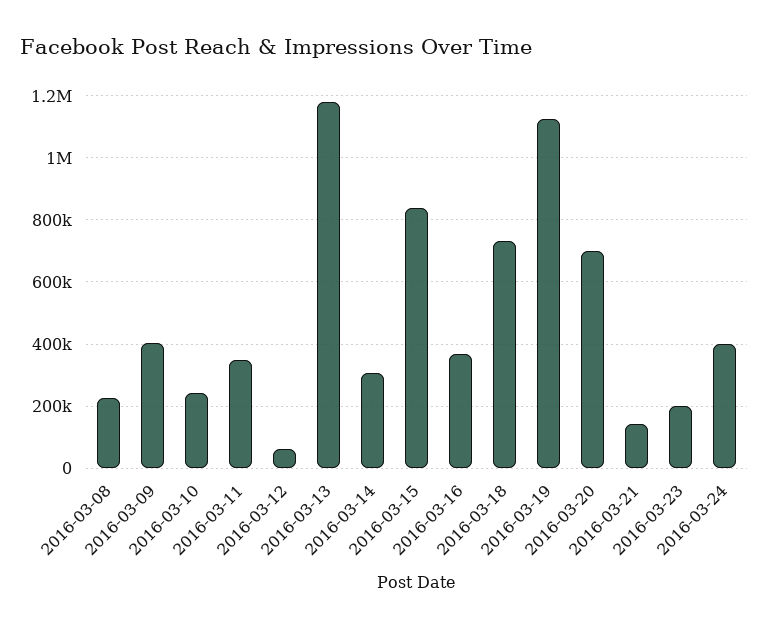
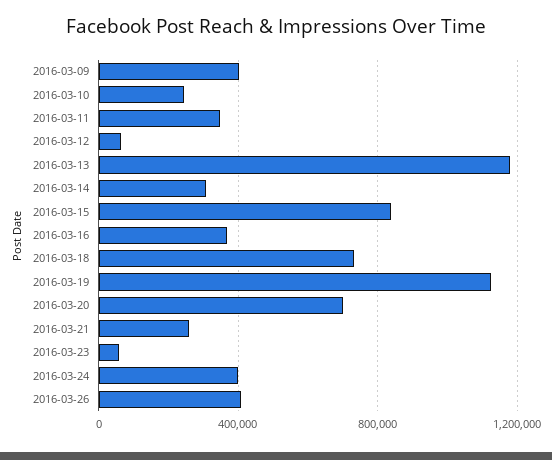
2016-03-08: 220000 -> none
2016-03-21: 140000 -> 250000
2016-03-23: 200000 -> 50000
2016-03-26: none -> 400000

